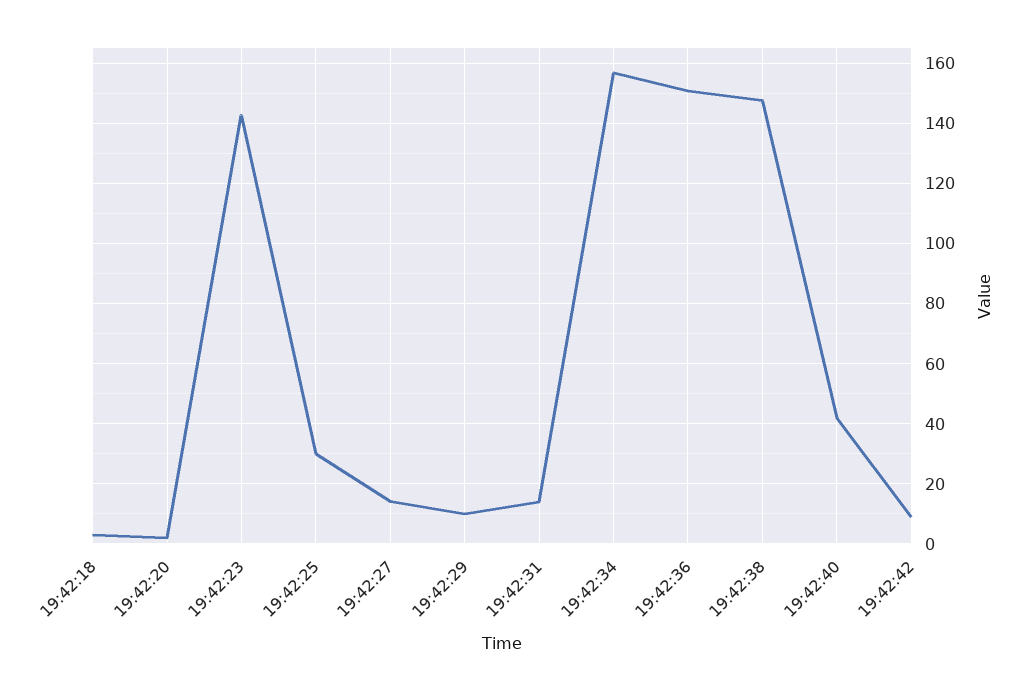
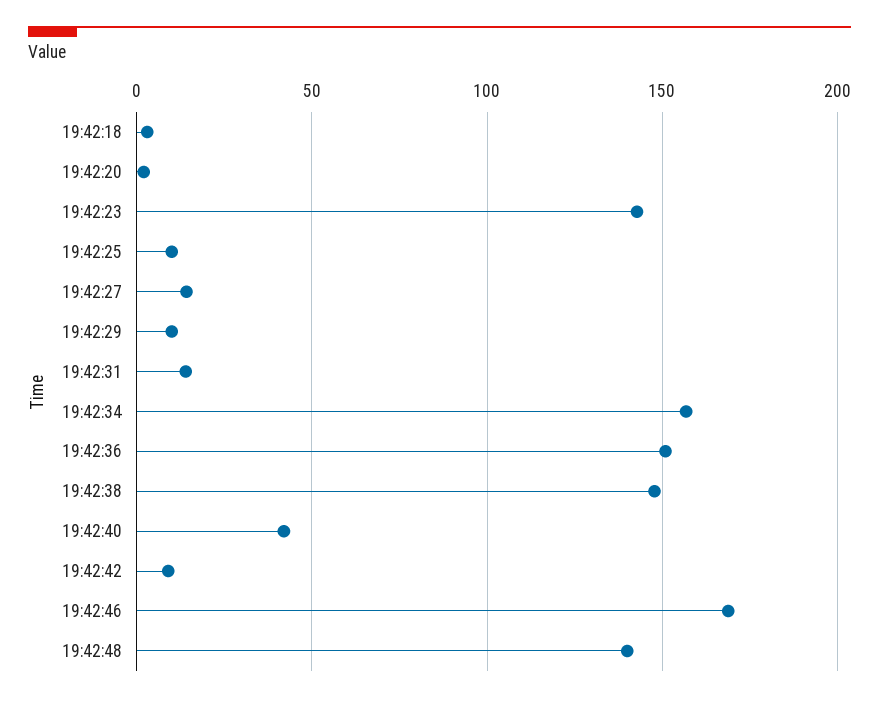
19:42:25: 30 -> 10
19:42:46: none -> 170
19:42:48: none -> 140

